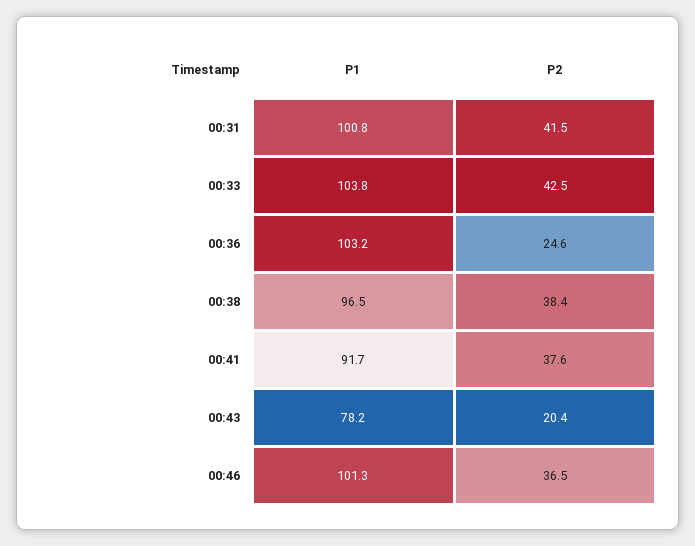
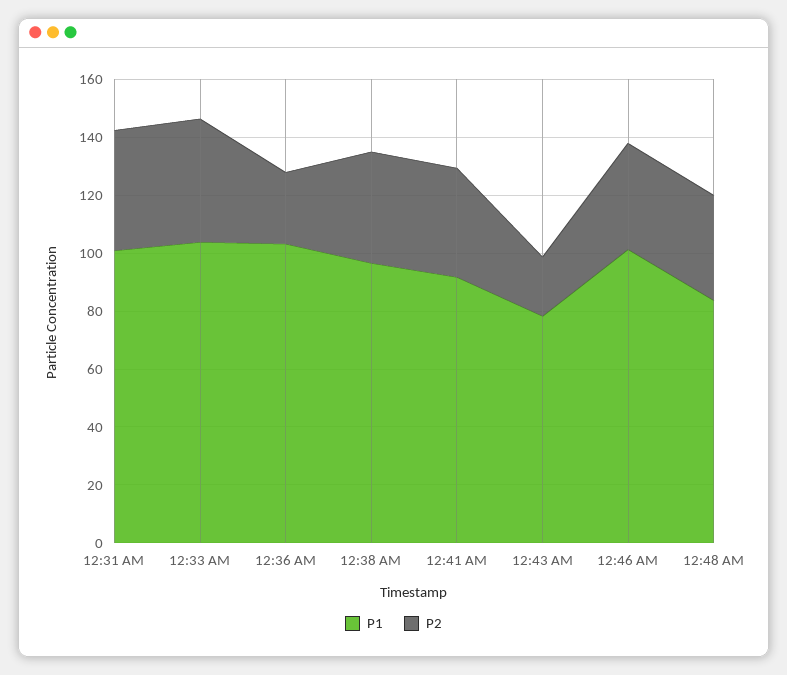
P1, 12:48 AM: none -> 85
P2, 12:48 AM: none -> 35

